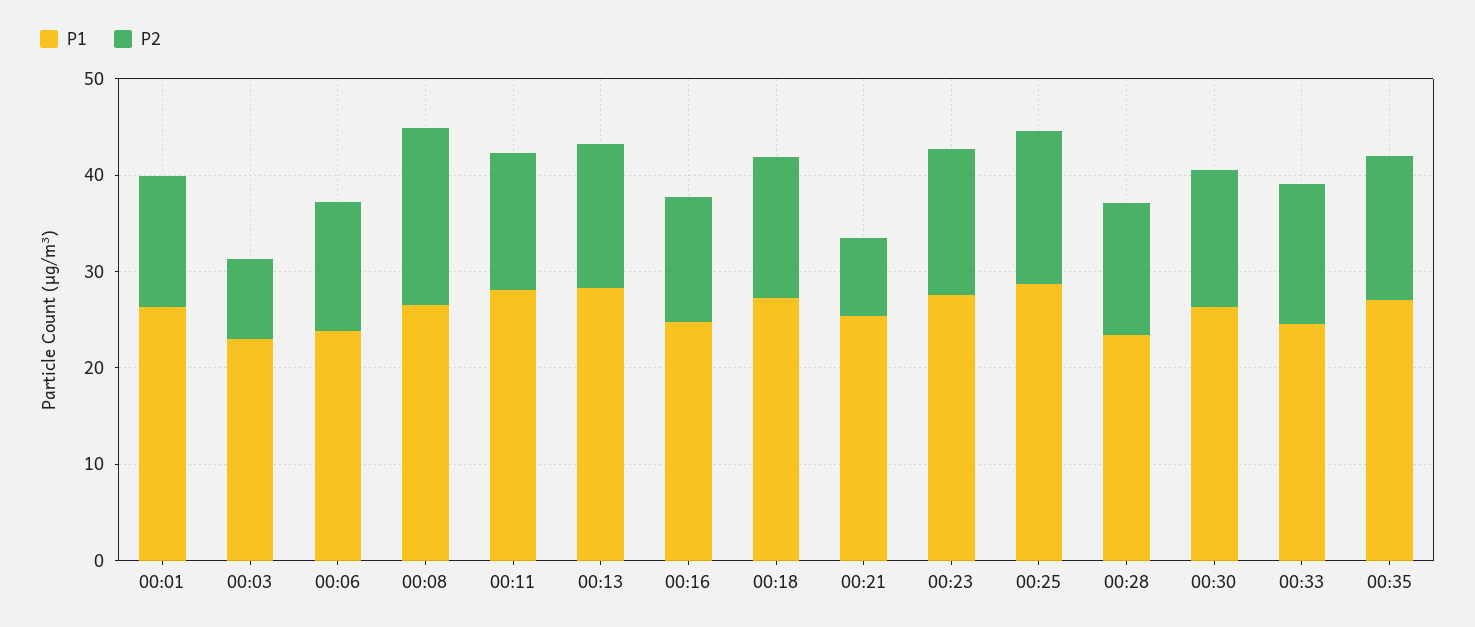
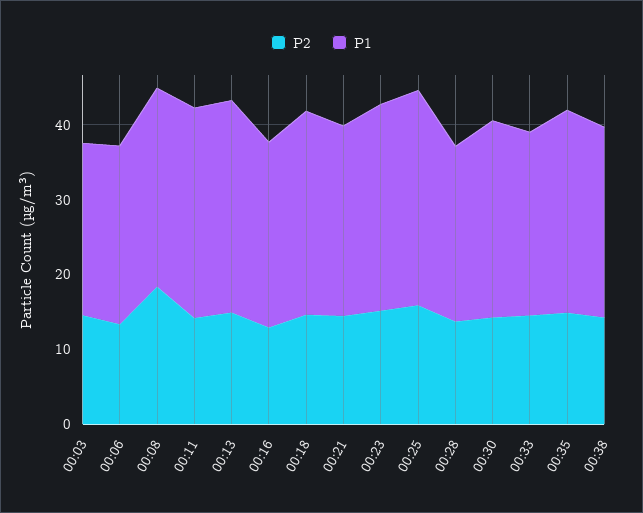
P1, 00:01: 26 -> none
P2, 00:01: 14 -> none
P2, 00:03: 8 -> 14
P2, 00:21: 8 -> 14
P2, 00:38: none -> 14
P1, 00:38: none -> 26

